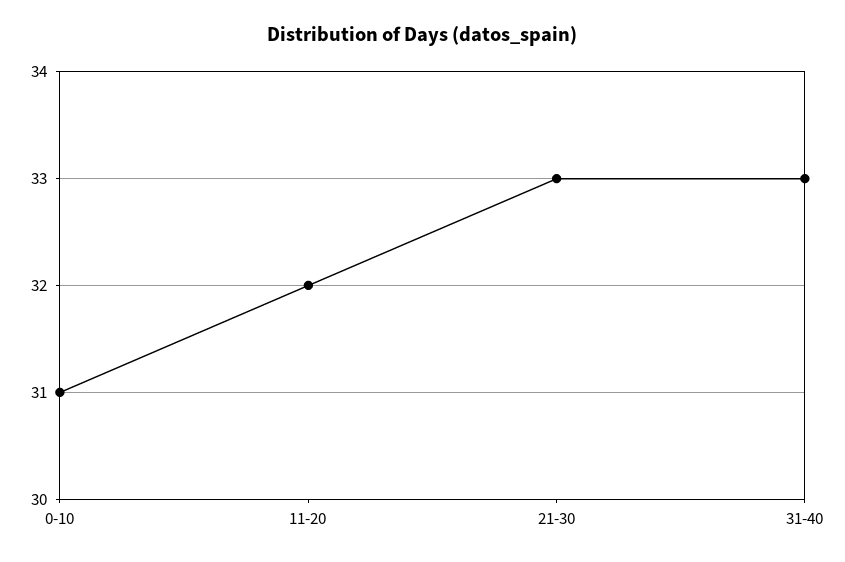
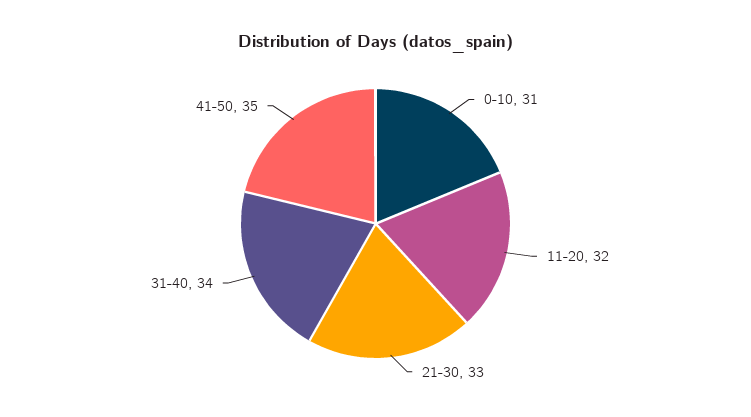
31-40: 33 -> 34
41-50: none -> 35

